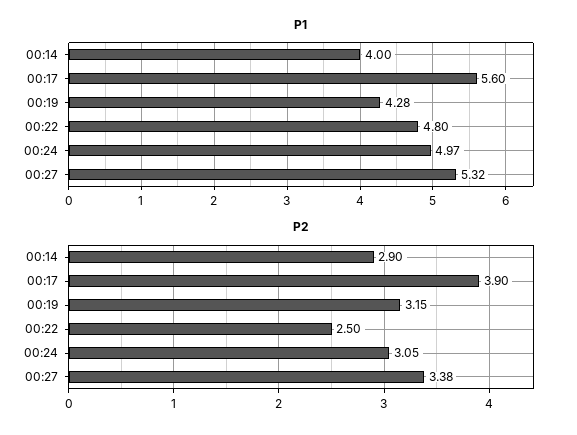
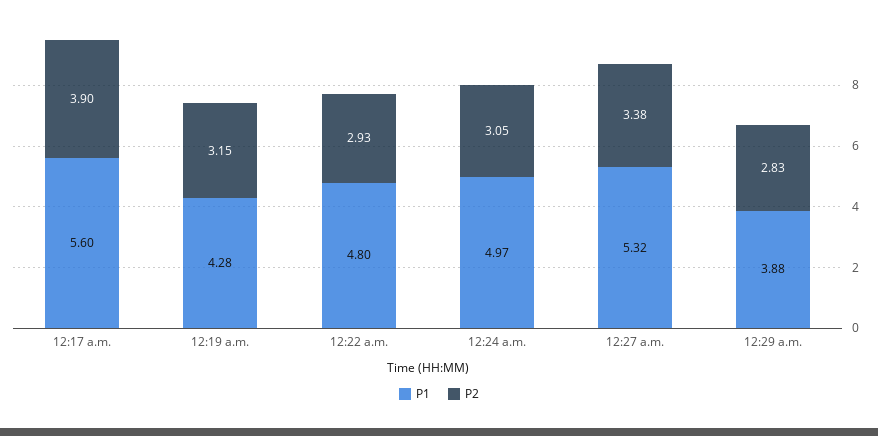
P1, 00:14: 4 -> none
P2, 00:14: 2.9 -> none
P2, 00:22: 2.5 -> 2.93
P1, 12:29 a.m.: none -> 3.88
P2, 12:29 a.m.: none -> 2.83

